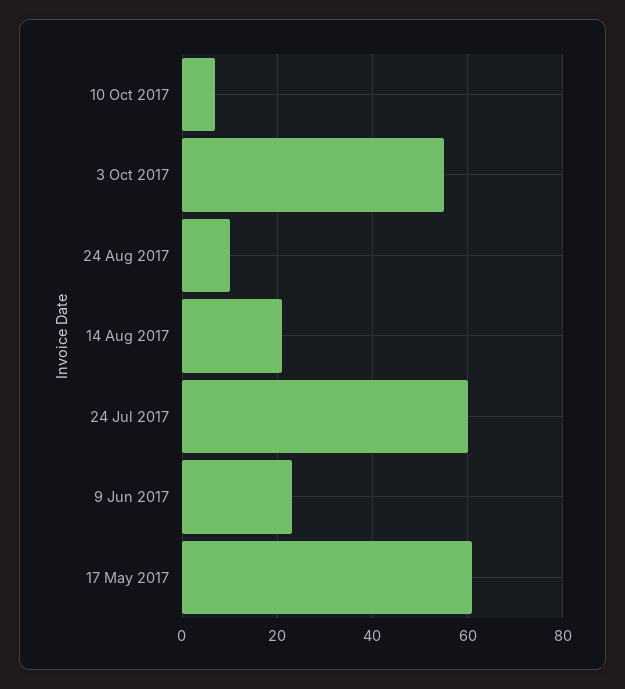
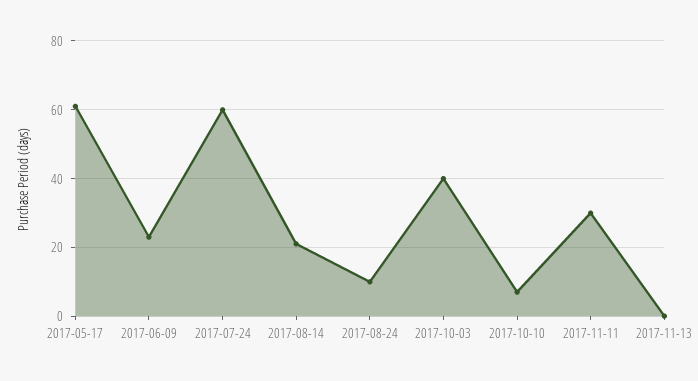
3 Oct 2017: 55 -> 40
2017-11-11: none -> 30
2017-11-13: none -> 0

